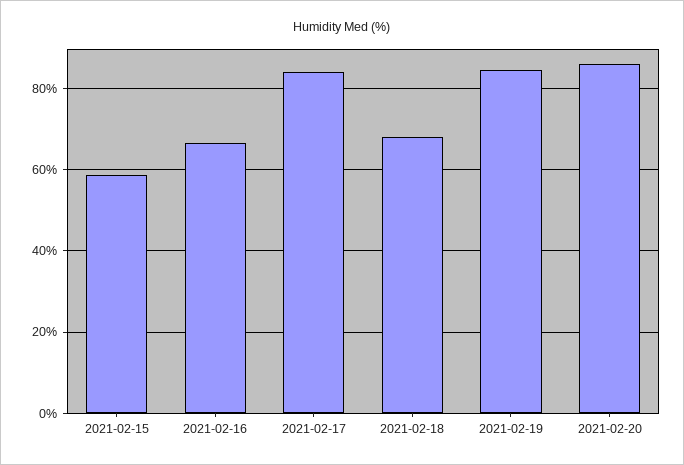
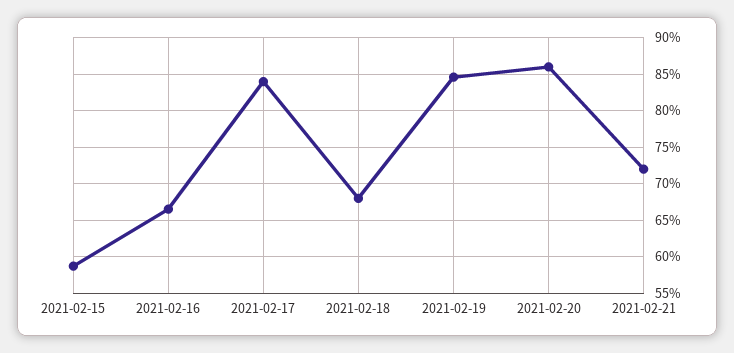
2021-02-21: none -> 72

